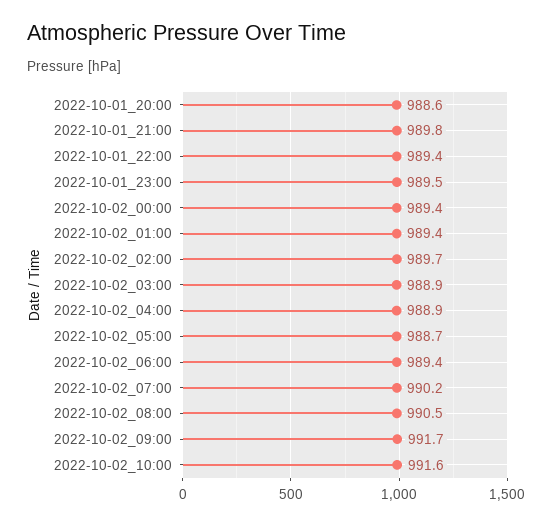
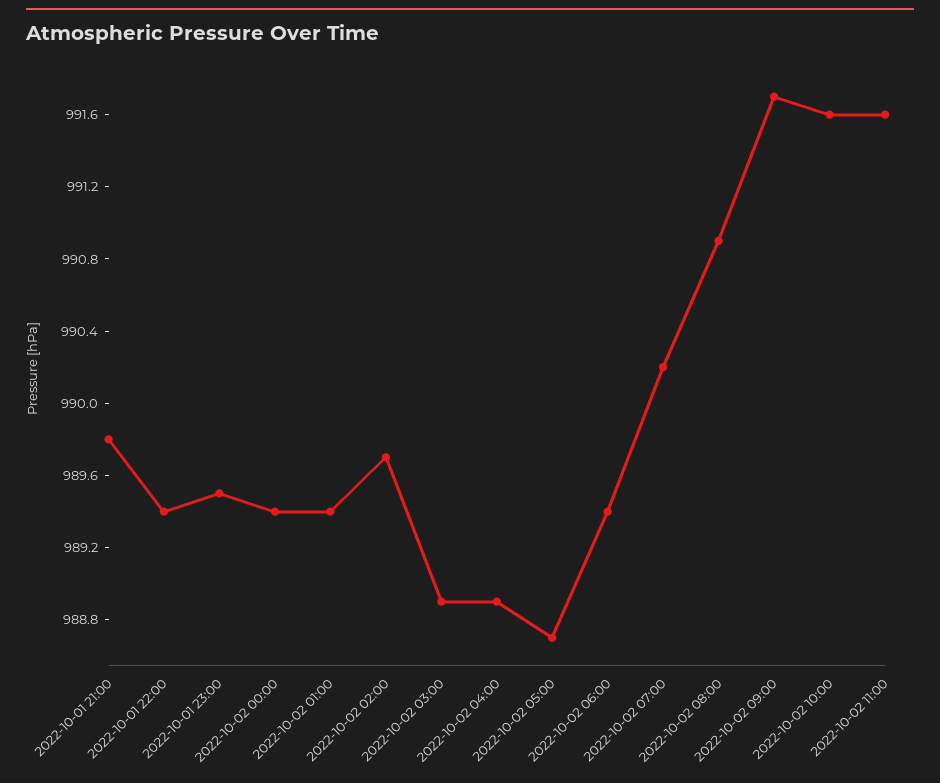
2022-10-01_20:00: 988.6 -> none
2022-10-02_08:00: 990.5 -> 990.9
2022-10-02 11:00: none -> 991.6

